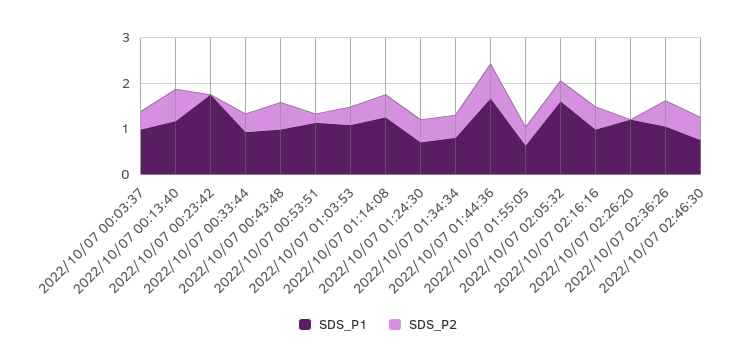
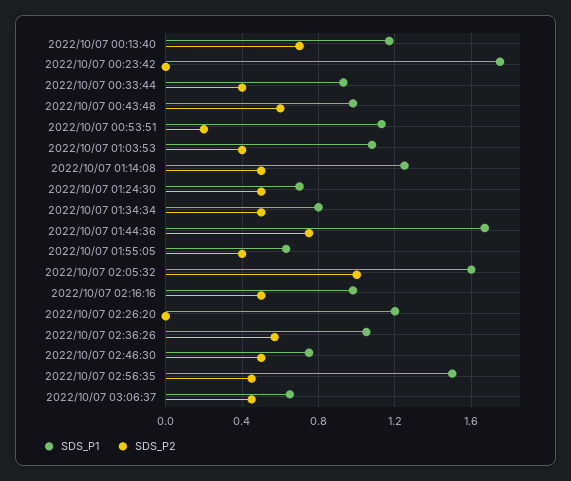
SDS_P1, 2022/10/07 00:03:37: 1 -> none
SDS_P2, 2022/10/07 00:03:37: 0.4 -> none
SDS_P2, 2022/10/07 02:05:32: 0.4 -> 1
SDS_P1, 2022/10/07 02:56:35: none -> 1.5
SDS_P2, 2022/10/07 02:56:35: none -> 0.45
SDS_P1, 2022/10/07 03:06:37: none -> 0.65
SDS_P2, 2022/10/07 03:06:37: none -> 0.45

